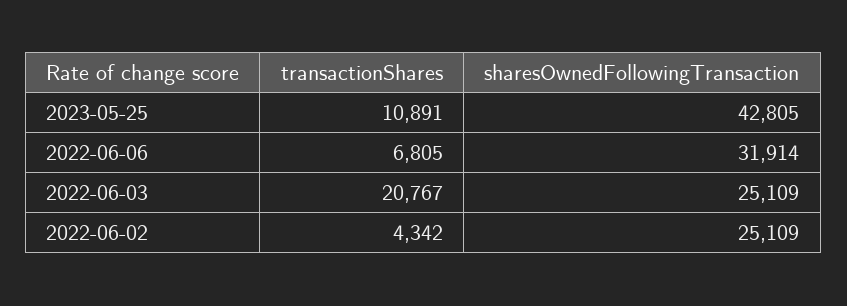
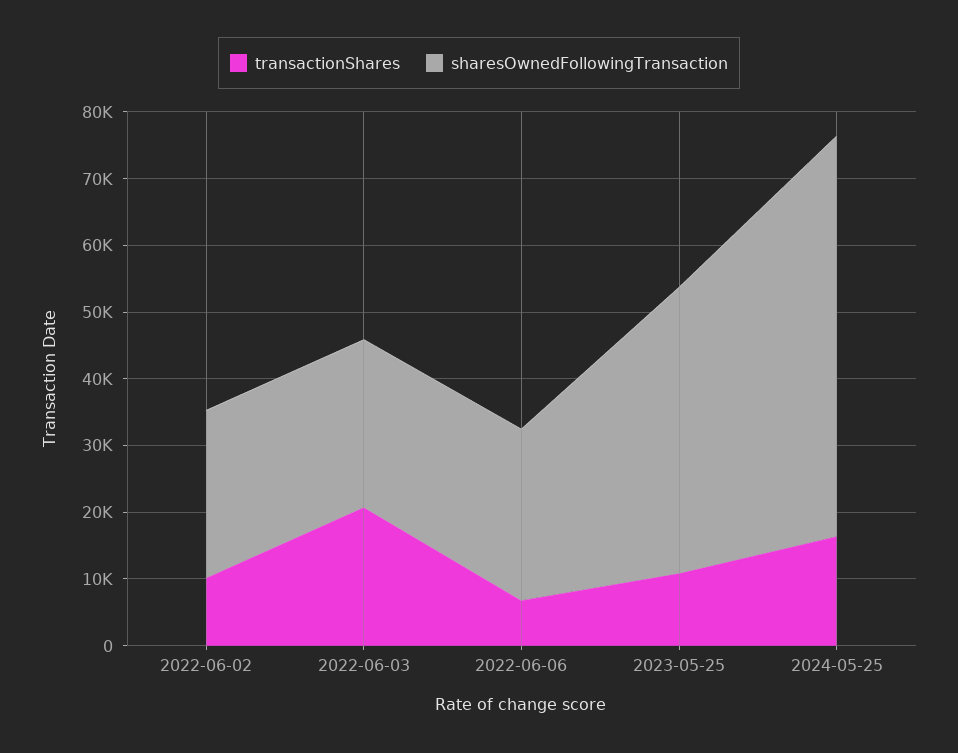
sharesOwnedFollowingTransaction, 2022-06-06: 31914 -> 26000
transactionShares, 2022-06-02: 4342 -> 10000
transactionShares, 2024-05-25: none -> 16000
sharesOwnedFollowingTransaction, 2024-05-25: none -> 60000

